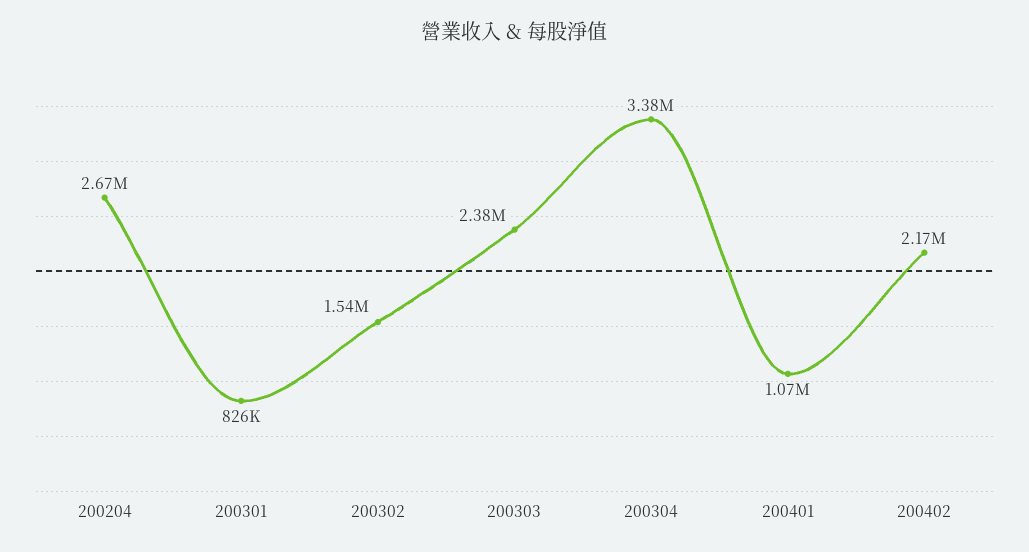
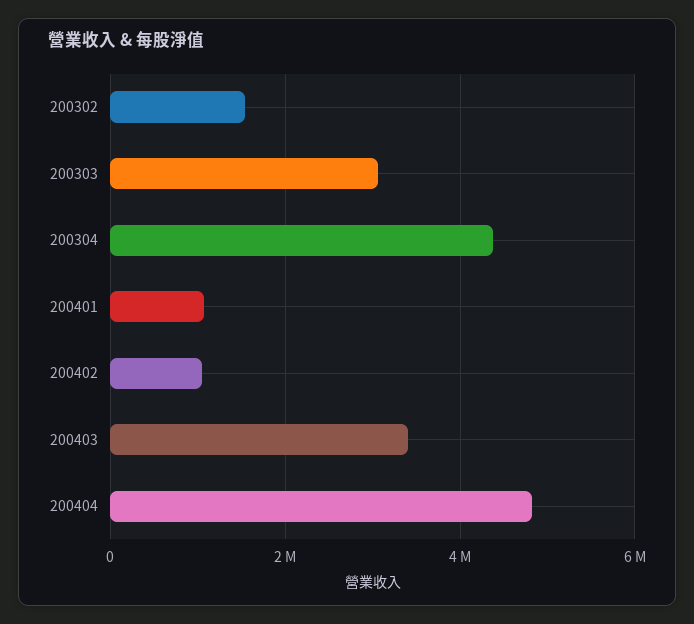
200204: 2670000 -> none
200301: 826000 -> none
200303: 2380000 -> 3000000
200304: 3380000 -> 4400000
200402: 2170000 -> 1000000
200403: none -> 3400000
200404: none -> 4800000

